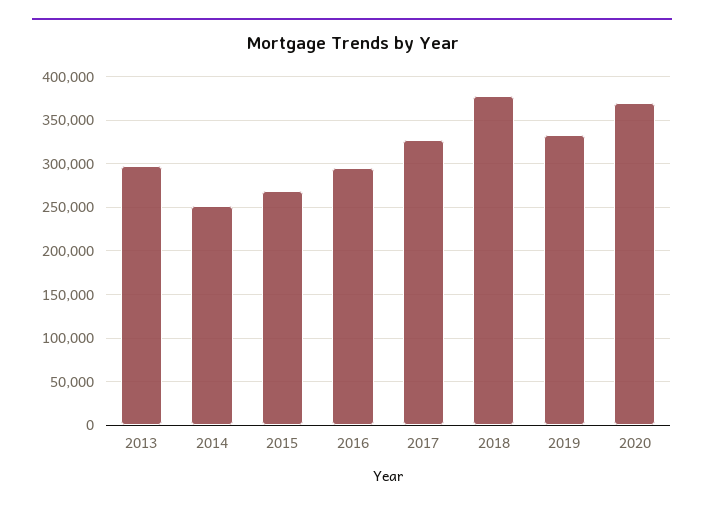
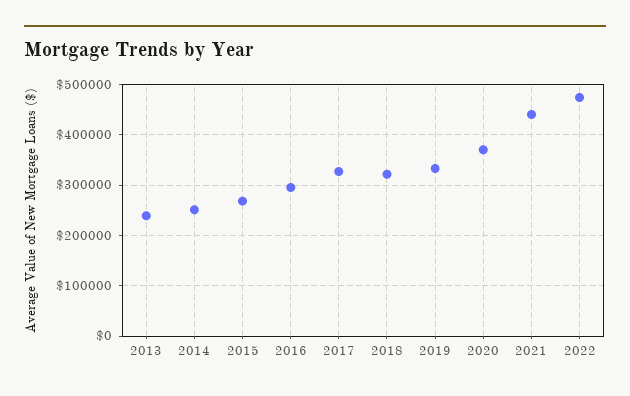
2013: 300000 -> 240000
2018: 380000 -> 320000
2021: none -> 440000
2022: none -> 480000

